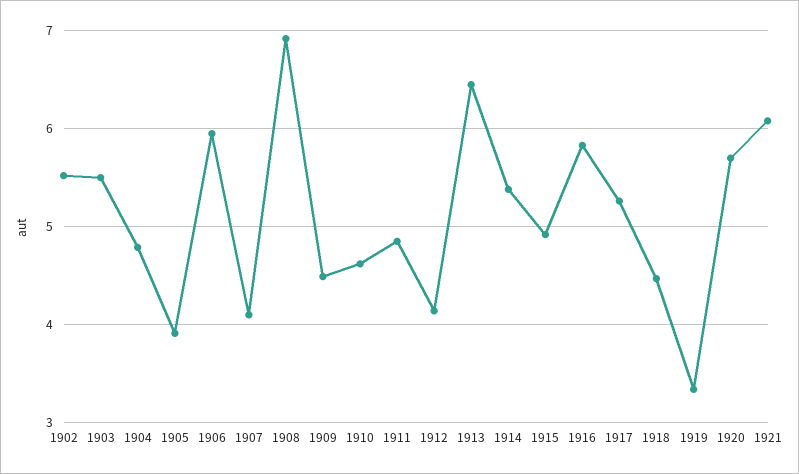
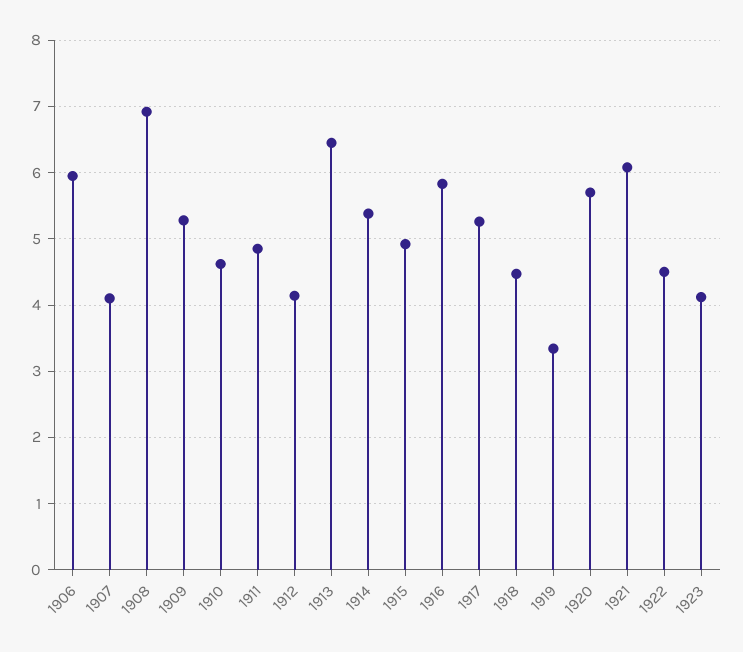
1902: 5.5 -> none
1903: 5.5 -> none
1904: 4.8 -> none
1905: 3.9 -> none
1909: 4.5 -> 5.3
1922: none -> 4.5
1923: none -> 4.1

